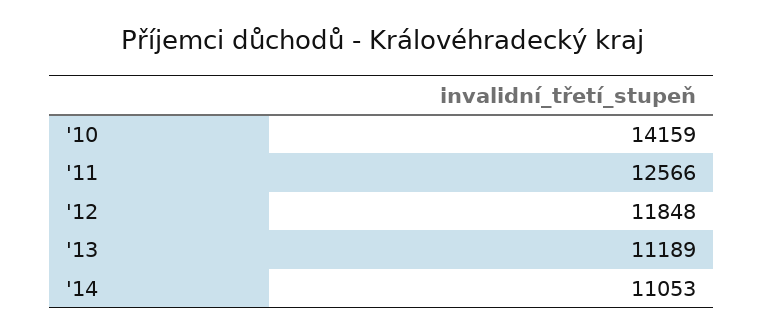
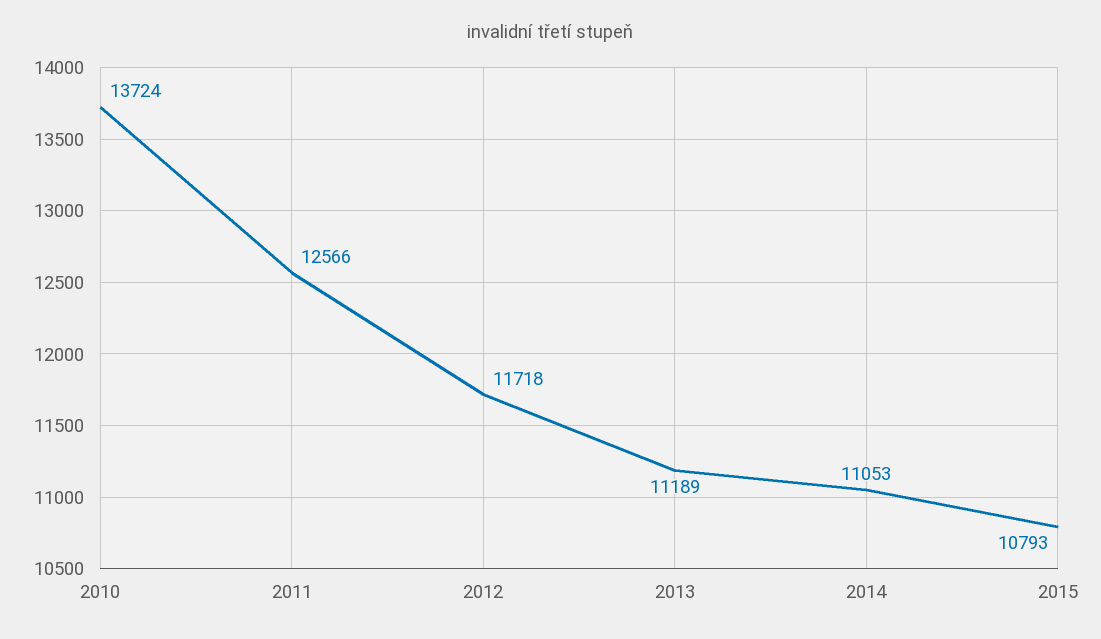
'10: 14159 -> 13724
'12: 11848 -> 11718
2015: none -> 10793

